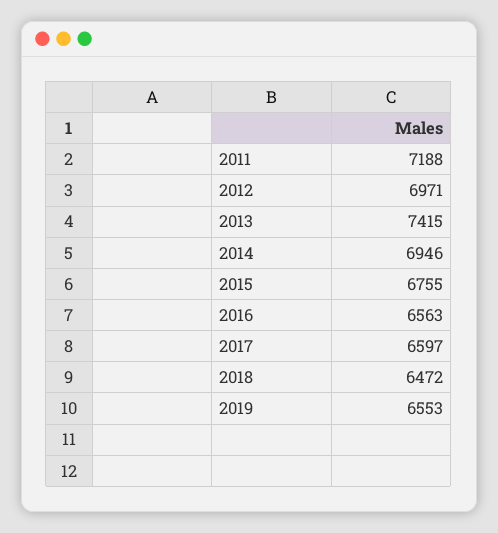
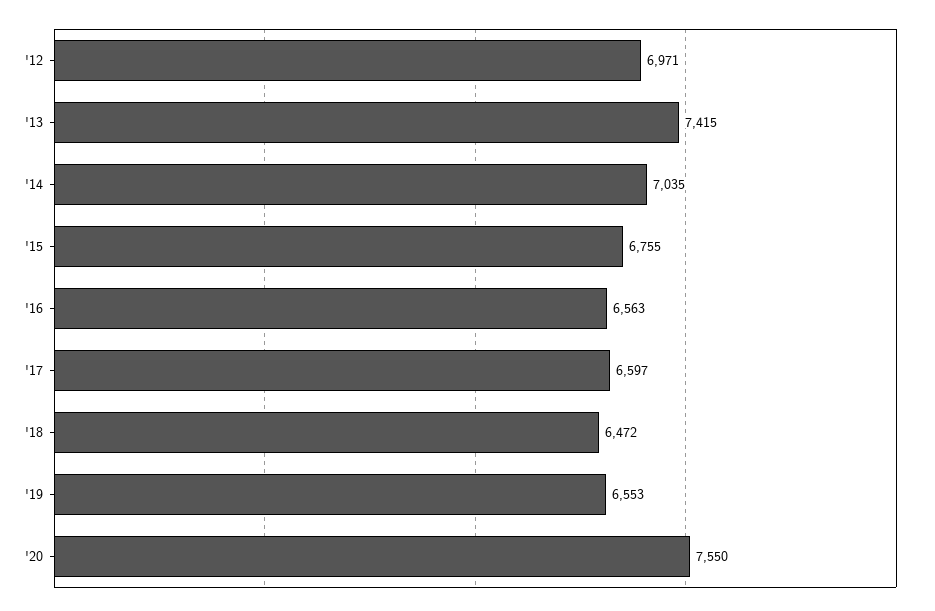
2011: 7188 -> none
2014: 6946 -> 7035
'20: none -> 7550

